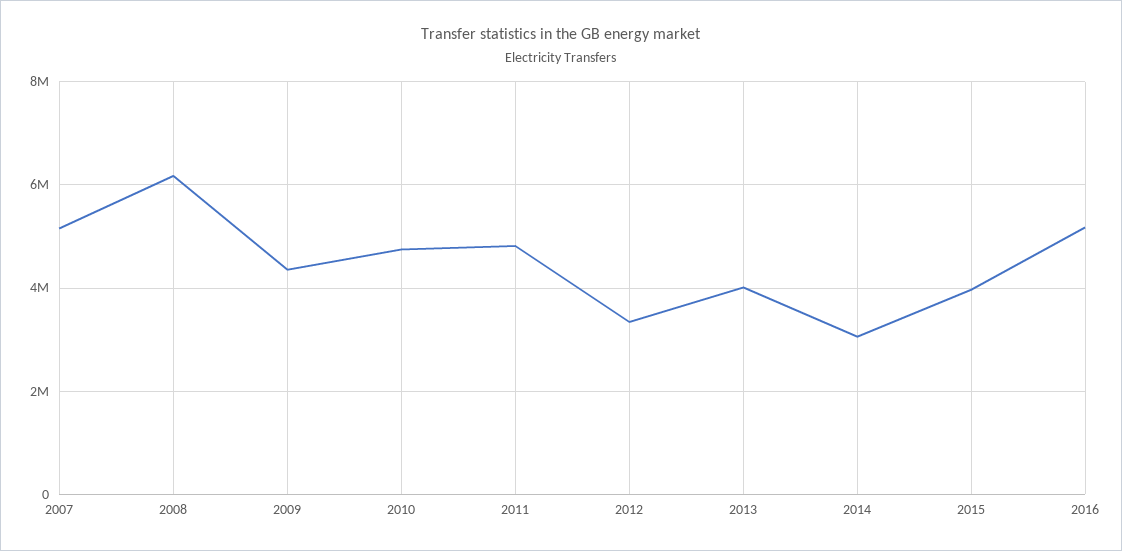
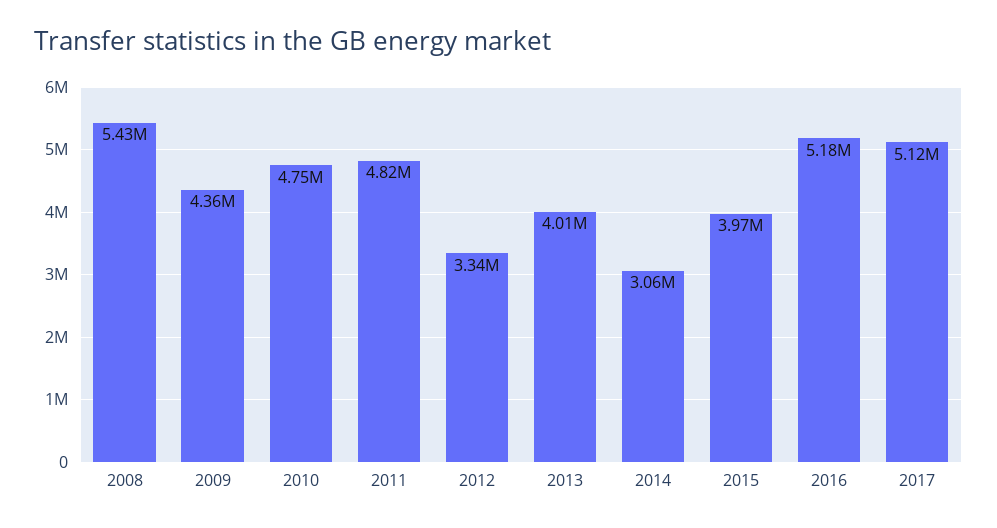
2007: 5200000 -> none
2008: 6200000 -> 5430000
2017: none -> 5120000

